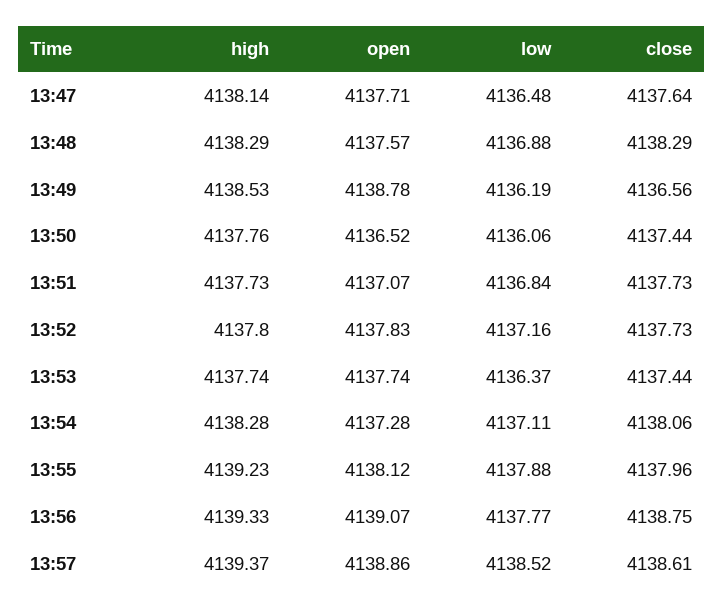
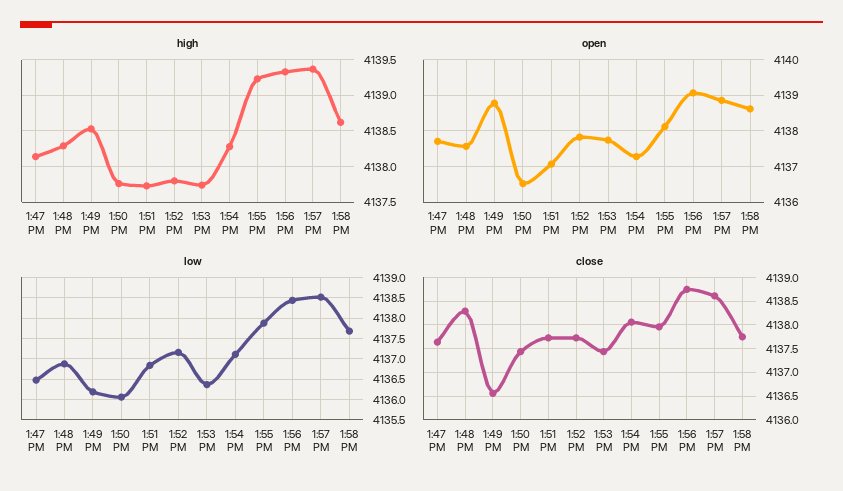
low, 13:56: 4137.77 -> 4138.5
high, 1:58 PM: none -> 4138.6
open, 1:58 PM: none -> 4138.6
low, 1:58 PM: none -> 4137.75
close, 1:58 PM: none -> 4137.75

